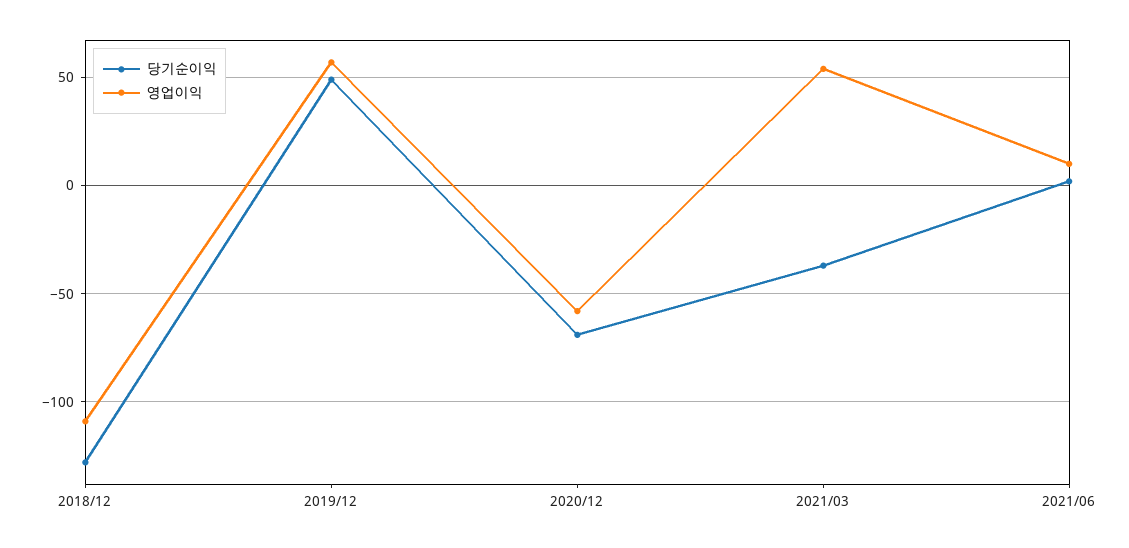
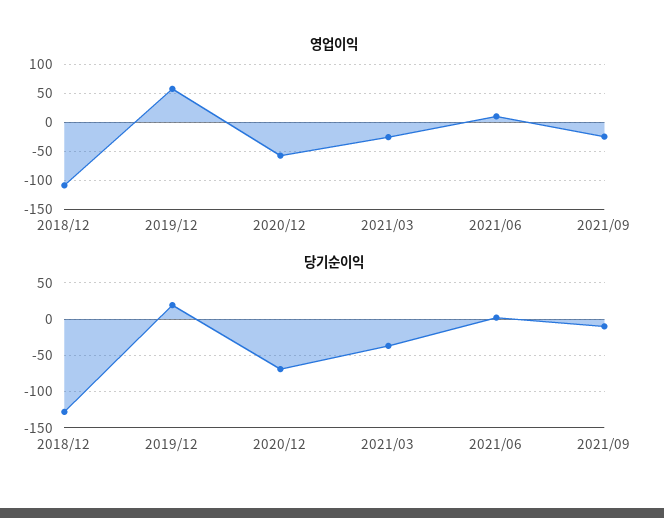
당기순이익, 2019/12: 50 -> 20
영업이익, 2021/03: 55 -> -25
영업이익, 2021/09: none -> -25
당기순이익, 2021/09: none -> -10

